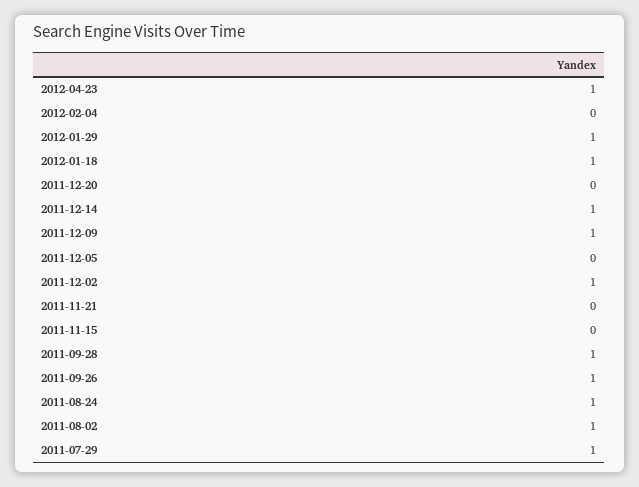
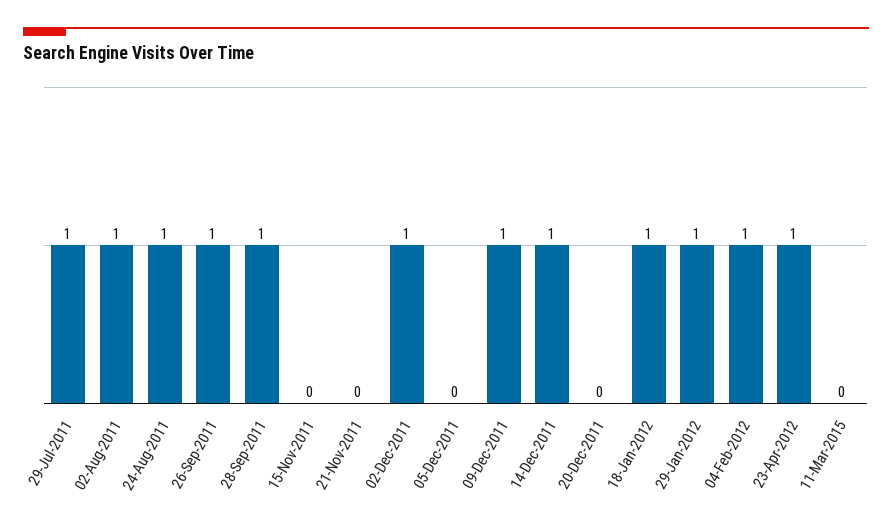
2012-02-04: 0 -> 1
11-Mar-2015: none -> 0

